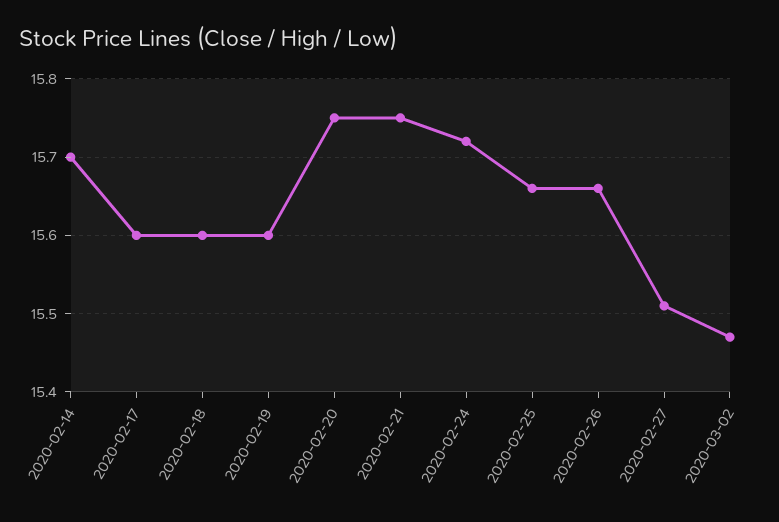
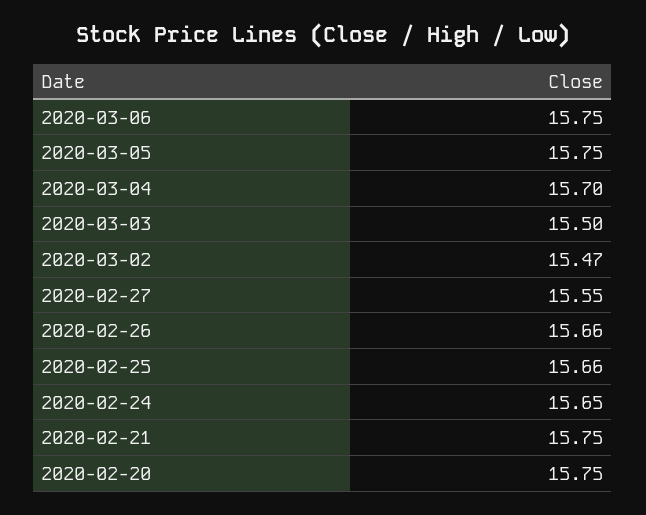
2020-02-14: 15.7 -> none
2020-02-17: 15.6 -> none
2020-02-18: 15.6 -> none
2020-02-19: 15.6 -> none
2020-02-24: 15.72 -> 15.65
2020-02-27: 15.51 -> 15.55
2020-03-06: none -> 15.75
2020-03-05: none -> 15.75
2020-03-04: none -> 15.7
2020-03-03: none -> 15.5

